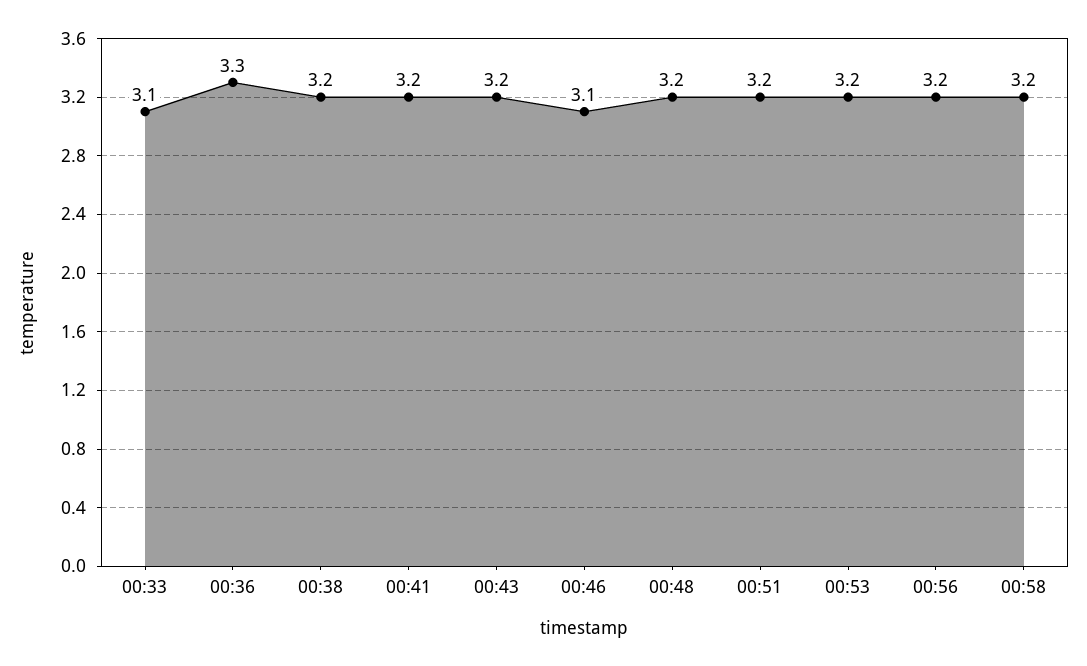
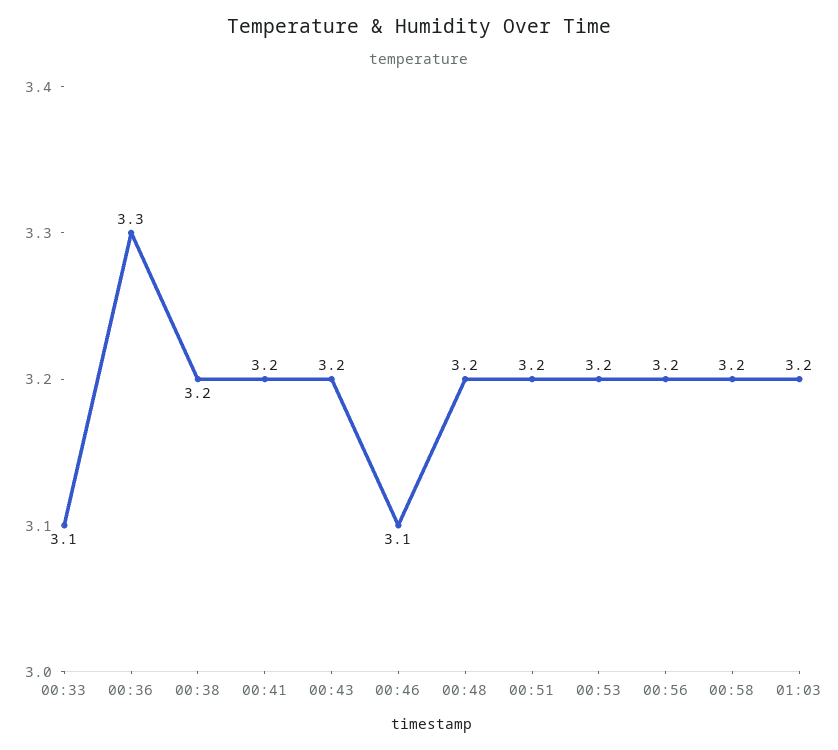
01:03: none -> 3.2

